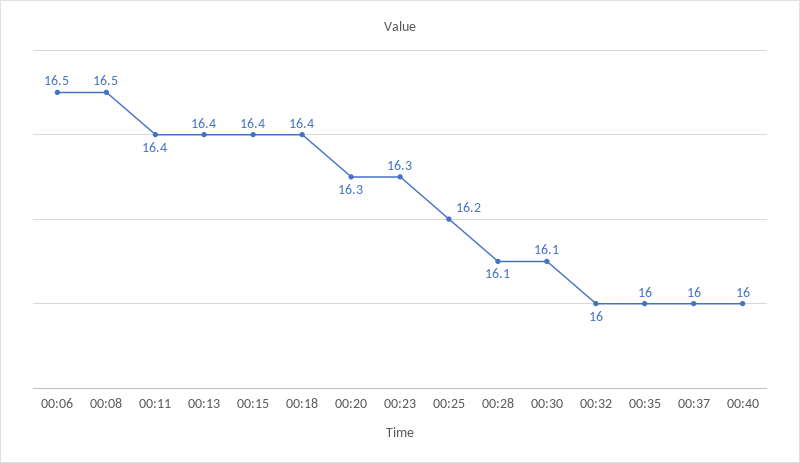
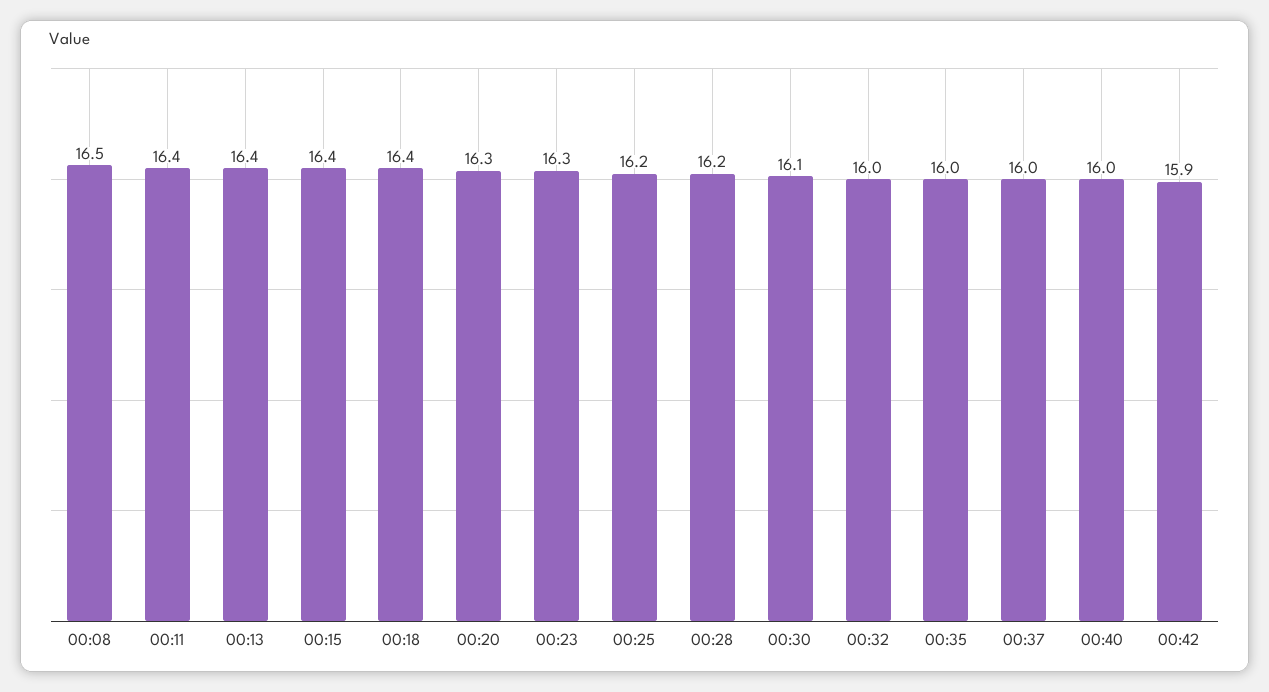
00:06: 16.5 -> none
00:28: 16.1 -> 16.2
00:42: none -> 15.9

